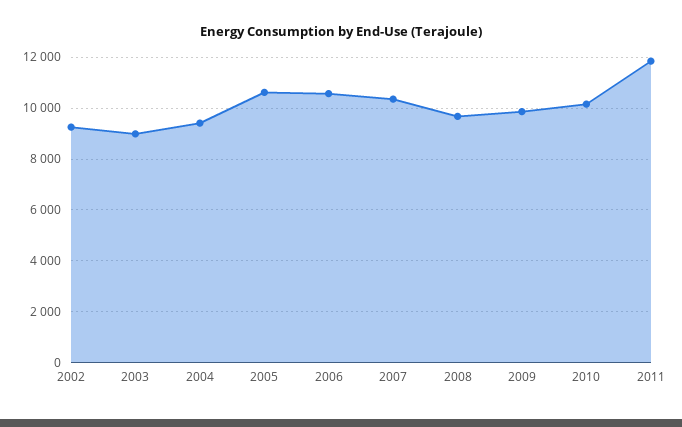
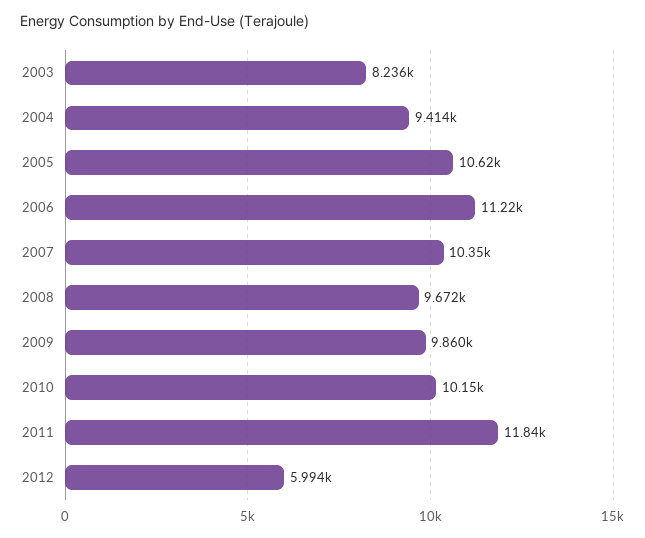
2002: 9250 -> none
2003: 9000 -> 8236
2006: 10500 -> 11220
2012: none -> 5994

